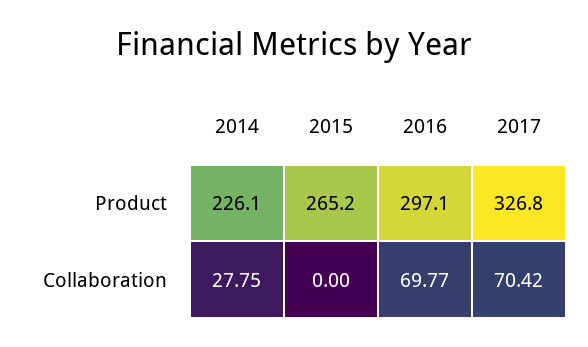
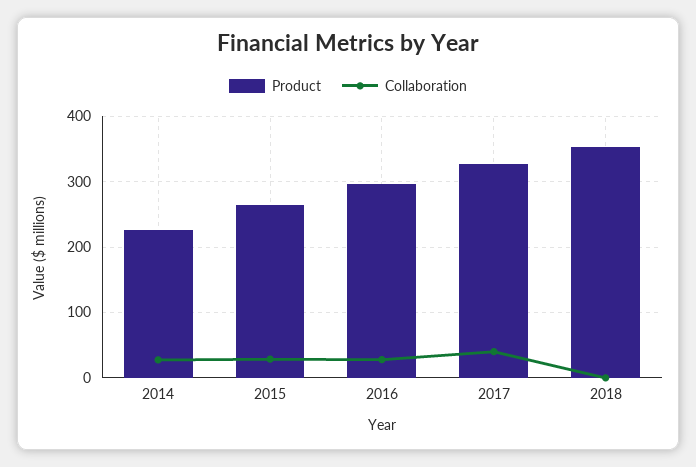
Collaboration, 2015: 0 -> 30
Collaboration, 2016: 69.77 -> 30
Collaboration, 2017: 70.42 -> 40
Product, 2018: none -> 350
Collaboration, 2018: none -> 0

